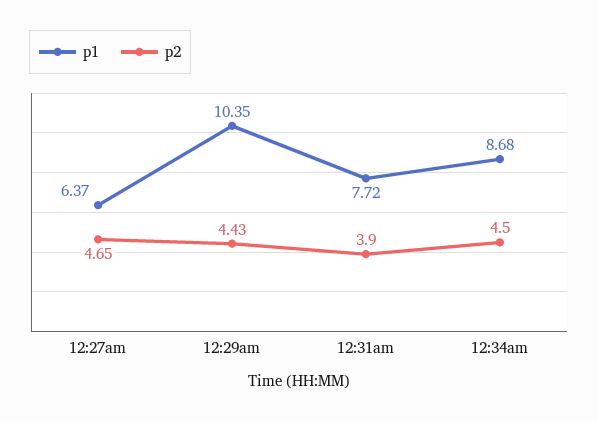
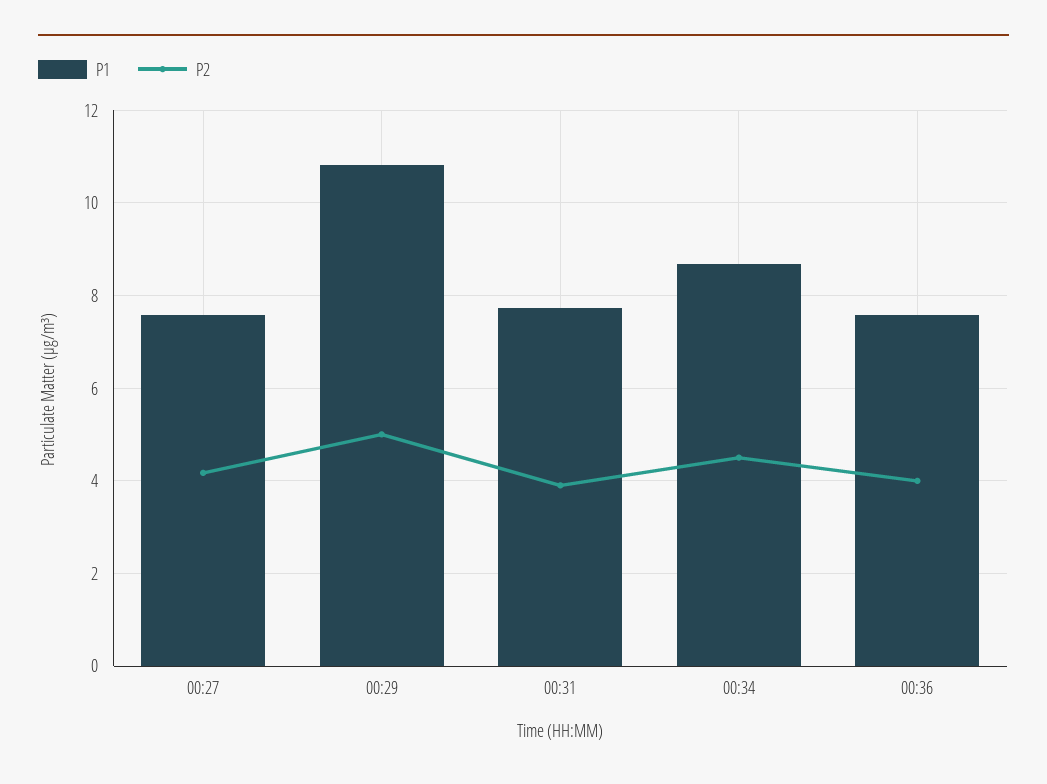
p1, 12:27am: 6.37 -> 7.6
p2, 12:27am: 4.65 -> 4.2
p1, 12:29am: 10.35 -> 10.8
p2, 12:29am: 4.43 -> 5
p1, 00:36: none -> 7.6
p2, 00:36: none -> 4

